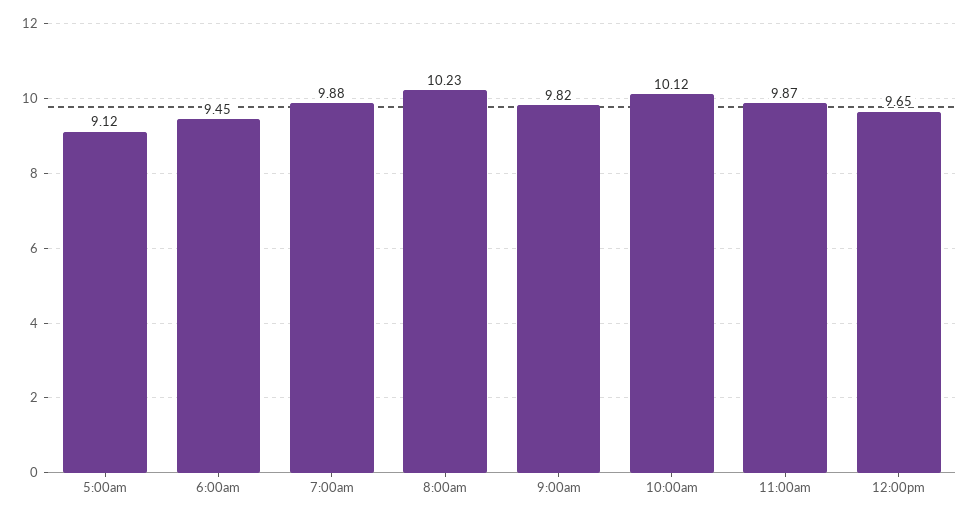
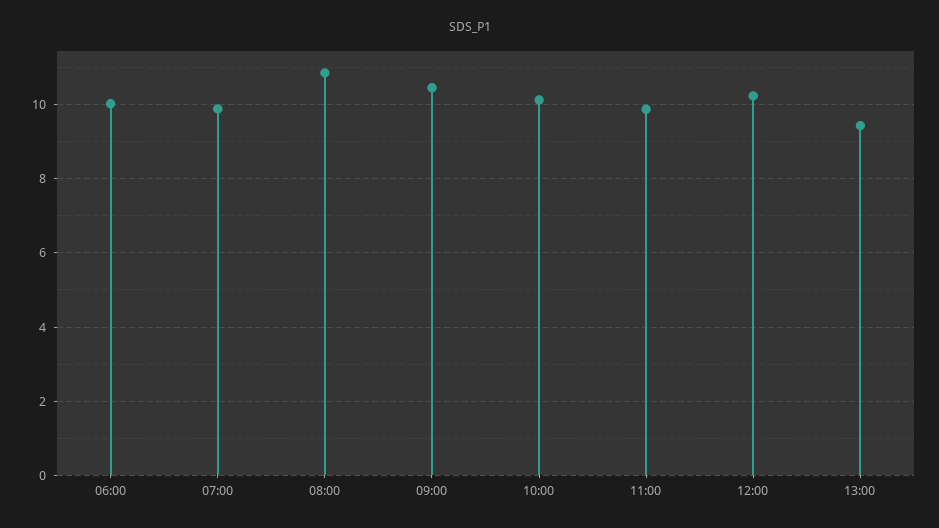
5:00am: 9.12 -> none
6:00am: 9.45 -> 10
8:00am: 10.23 -> 10.8
9:00am: 9.82 -> 10.4
12:00pm: 9.65 -> 10.2
13:00: none -> 9.4

